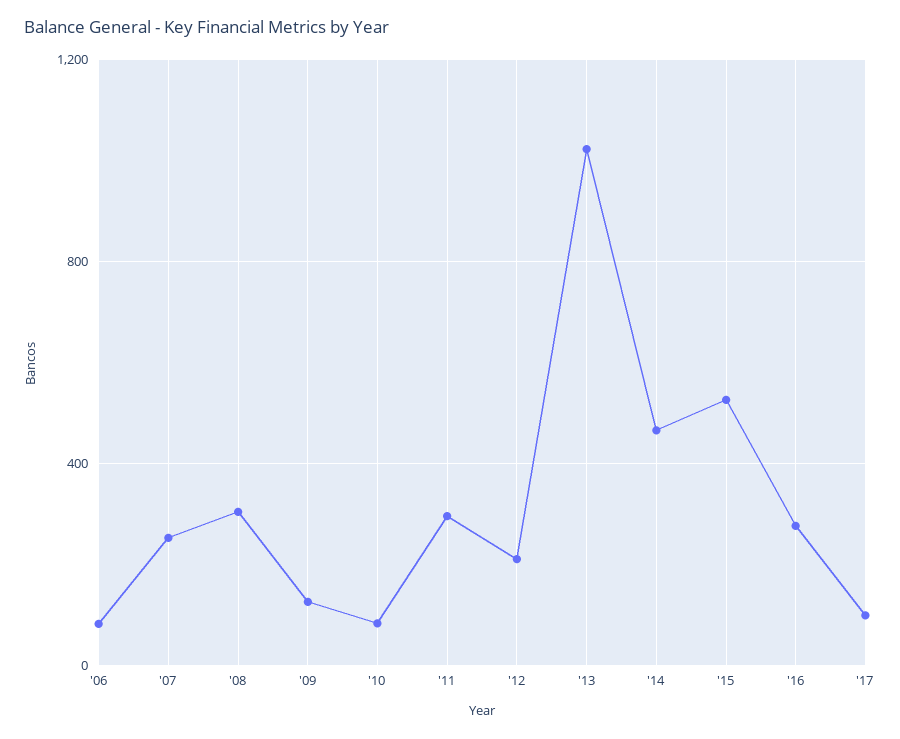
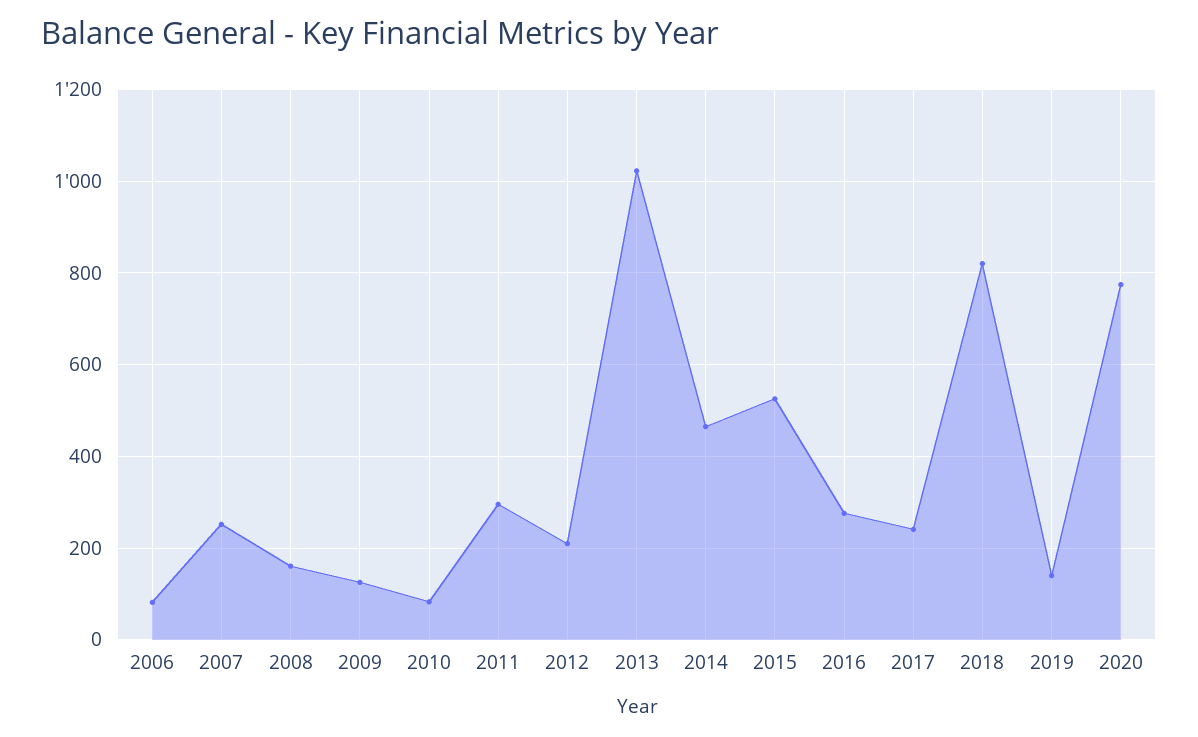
'08: 300 -> 160
'17: 100 -> 240
2018: none -> 820
2019: none -> 140
2020: none -> 780

